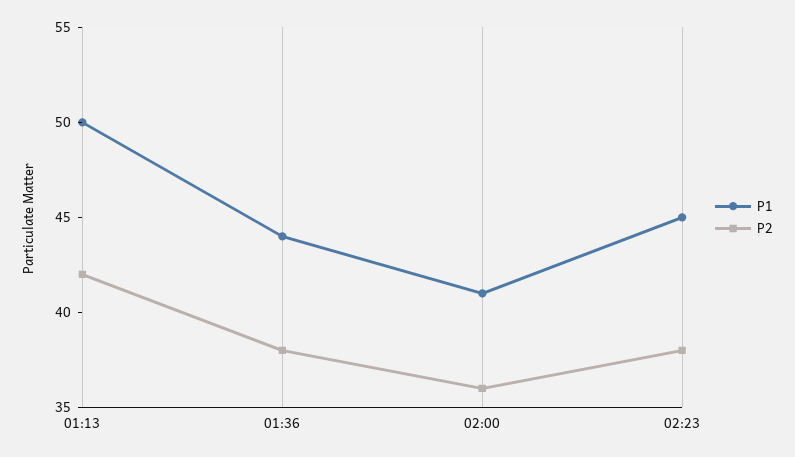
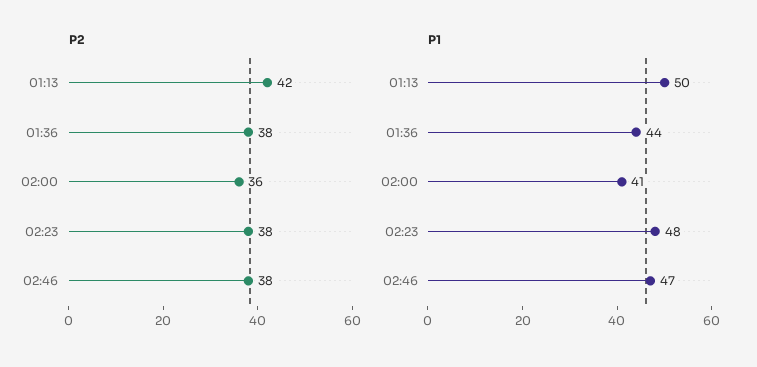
P1, 02:23: 45 -> 48
P2, 02:46: none -> 38
P1, 02:46: none -> 47

